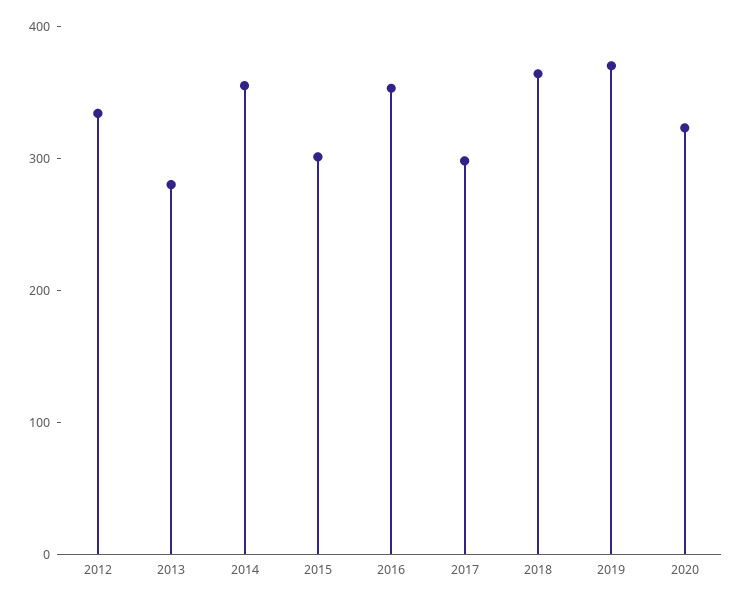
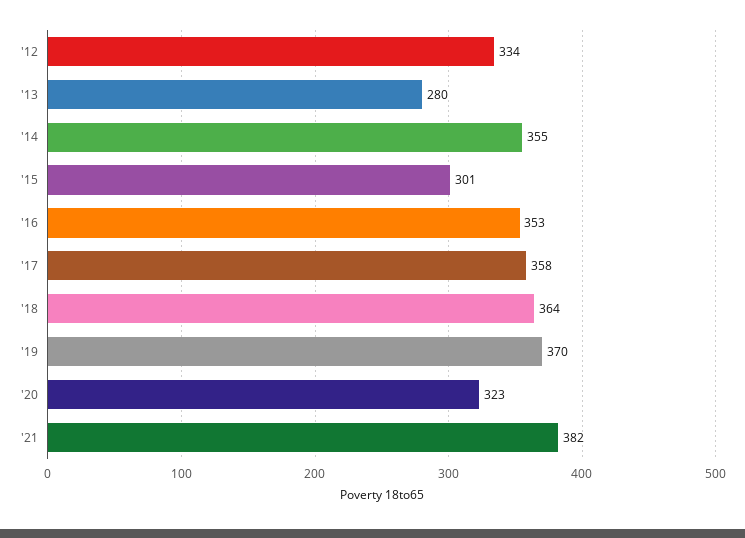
2017: 300 -> 358
'21: none -> 382

